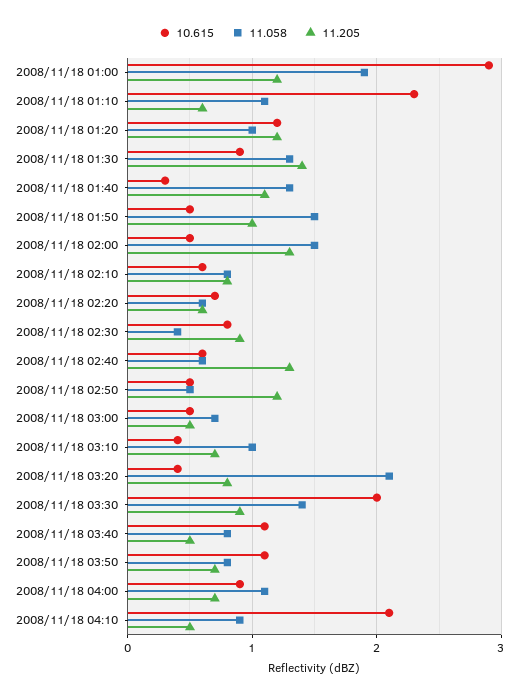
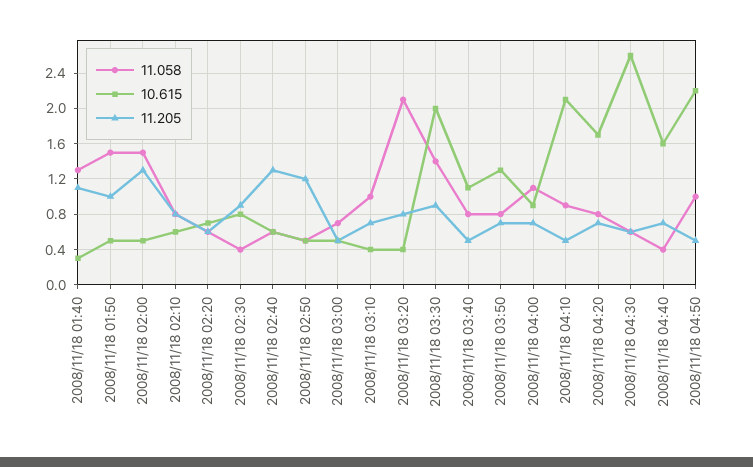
10.615, 2008/11/18 01:00: 2.9 -> none
11.058, 2008/11/18 01:00: 1.9 -> none
11.205, 2008/11/18 01:00: 1.2 -> none
10.615, 2008/11/18 01:10: 2.3 -> none
11.058, 2008/11/18 01:10: 1.1 -> none
11.205, 2008/11/18 01:10: 0.6 -> none
10.615, 2008/11/18 01:20: 1.2 -> none
11.058, 2008/11/18 01:20: 1 -> none
11.205, 2008/11/18 01:20: 1.2 -> none
10.615, 2008/11/18 01:30: 0.9 -> none
11.058, 2008/11/18 01:30: 1.3 -> none
11.205, 2008/11/18 01:30: 1.4 -> none
10.615, 2008/11/18 03:50: 1.1 -> 1.3
11.058, 2008/11/18 04:20: none -> 0.8
10.615, 2008/11/18 04:20: none -> 1.7
11.205, 2008/11/18 04:20: none -> 0.7
11.058, 2008/11/18 04:30: none -> 0.6
10.615, 2008/11/18 04:30: none -> 2.6
11.205, 2008/11/18 04:30: none -> 0.6
11.058, 2008/11/18 04:40: none -> 0.4
10.615, 2008/11/18 04:40: none -> 1.6
11.205, 2008/11/18 04:40: none -> 0.7
11.058, 2008/11/18 04:50: none -> 1
10.615, 2008/11/18 04:50: none -> 2.2
11.205, 2008/11/18 04:50: none -> 0.5

